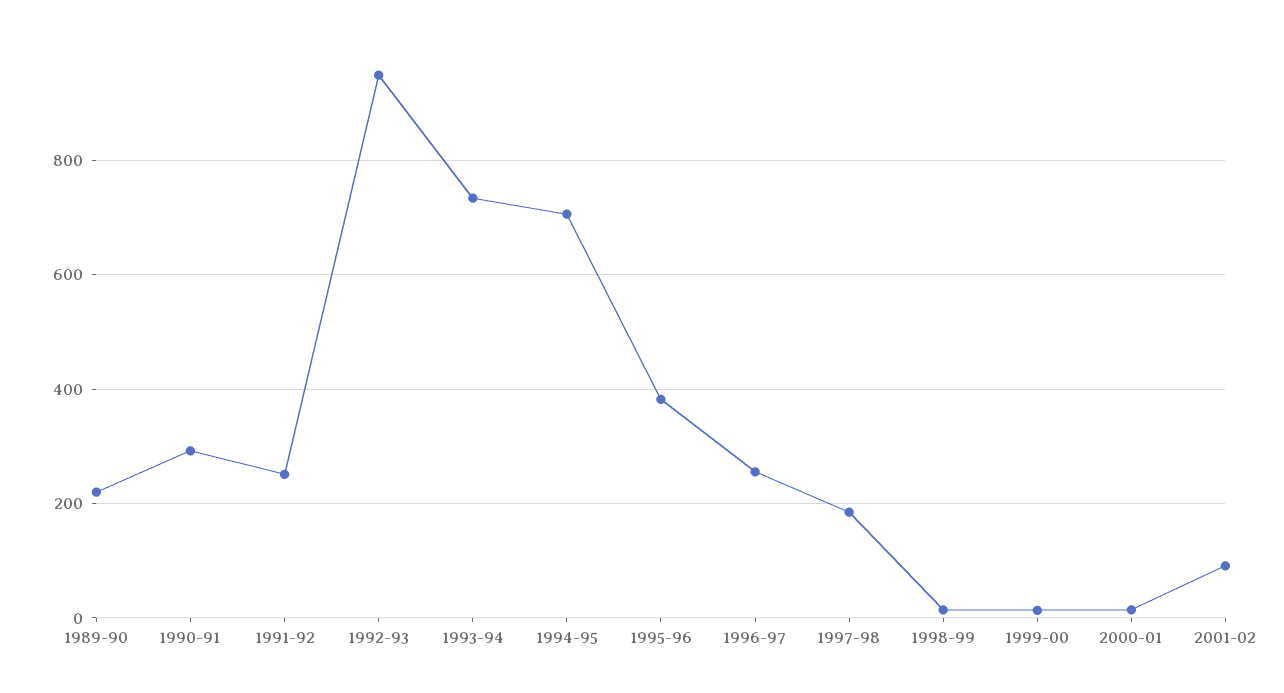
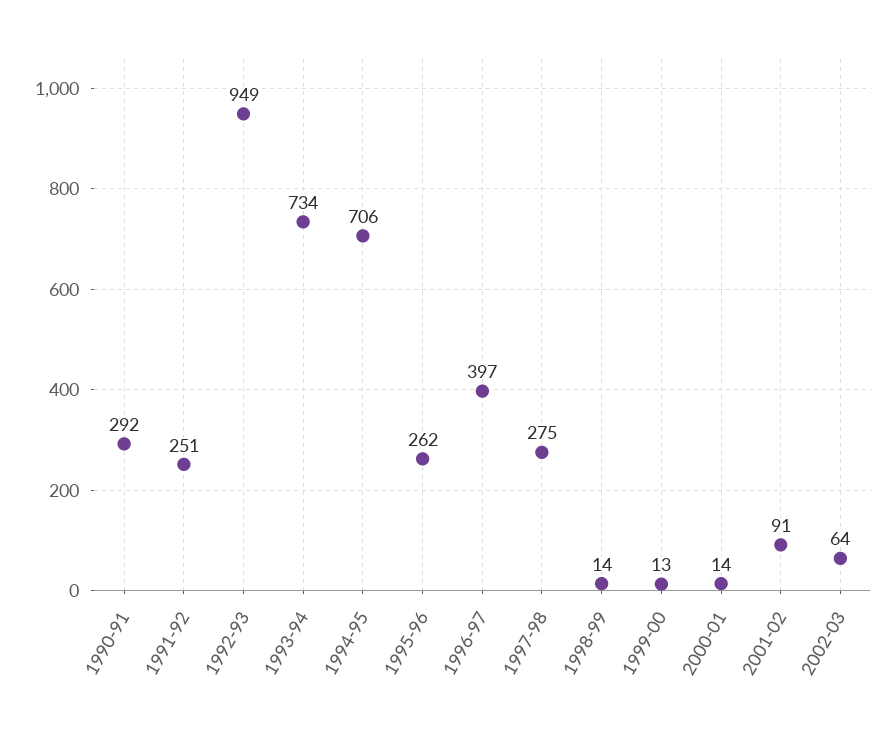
1989-90: 220 -> none
1995-96: 380 -> 262
1996-97: 260 -> 397
1997-98: 180 -> 275
2002-03: none -> 64

